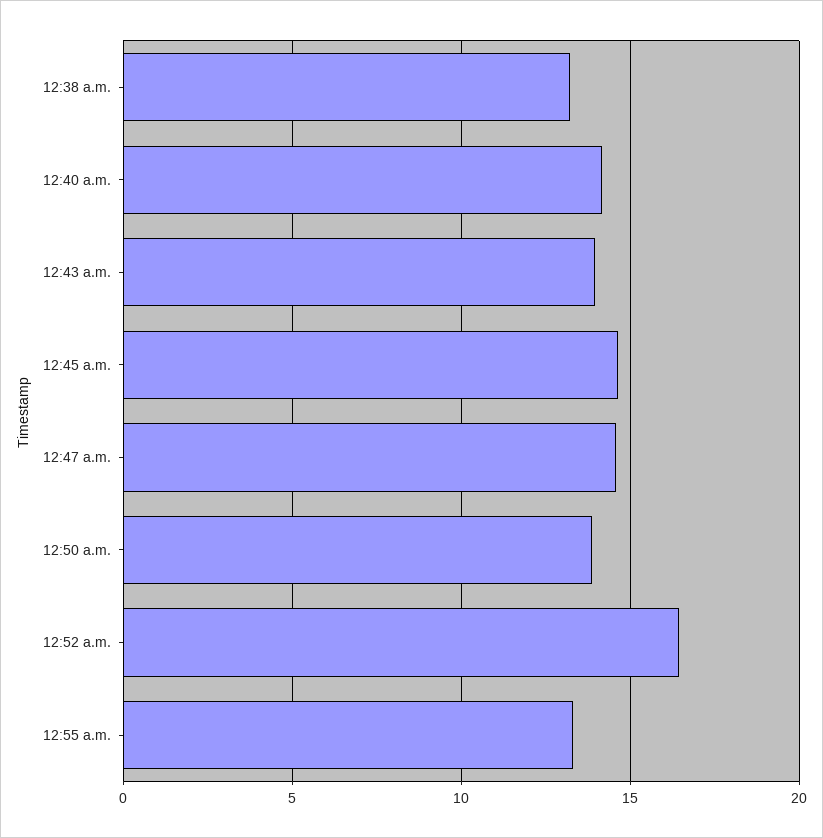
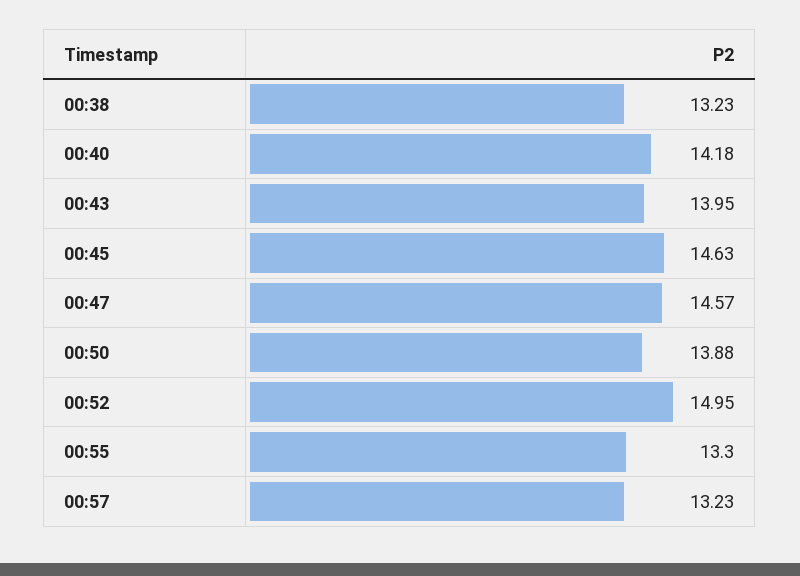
12:52 a.m.: 16.5 -> 14.95
00:57: none -> 13.23

